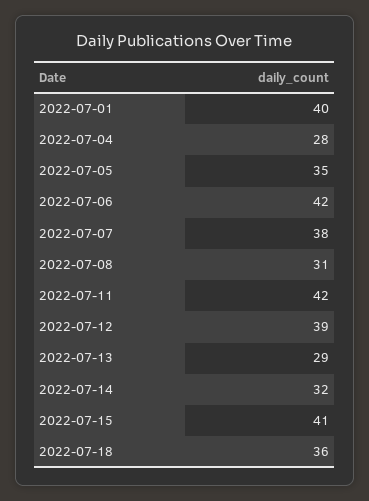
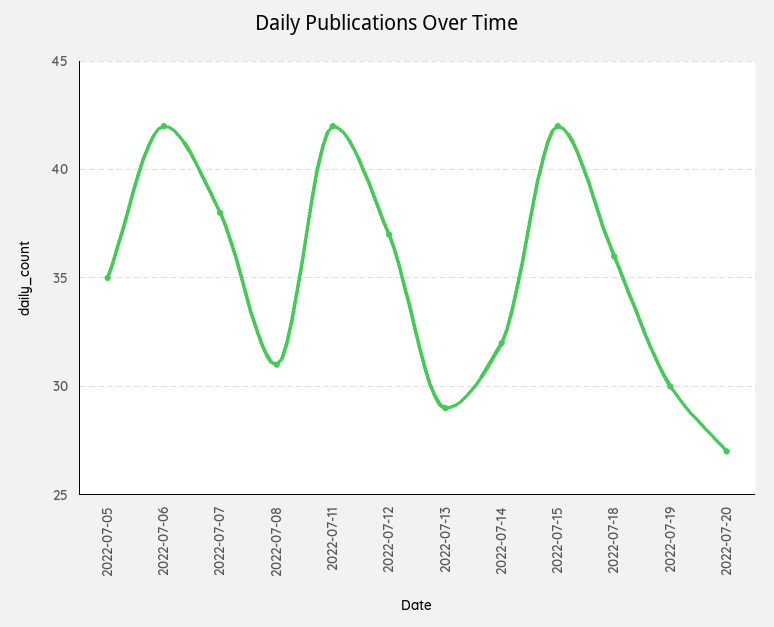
2022-07-01: 40 -> none
2022-07-04: 28 -> none
2022-07-12: 39 -> 37
2022-07-15: 41 -> 42
2022-07-19: none -> 30
2022-07-20: none -> 27

